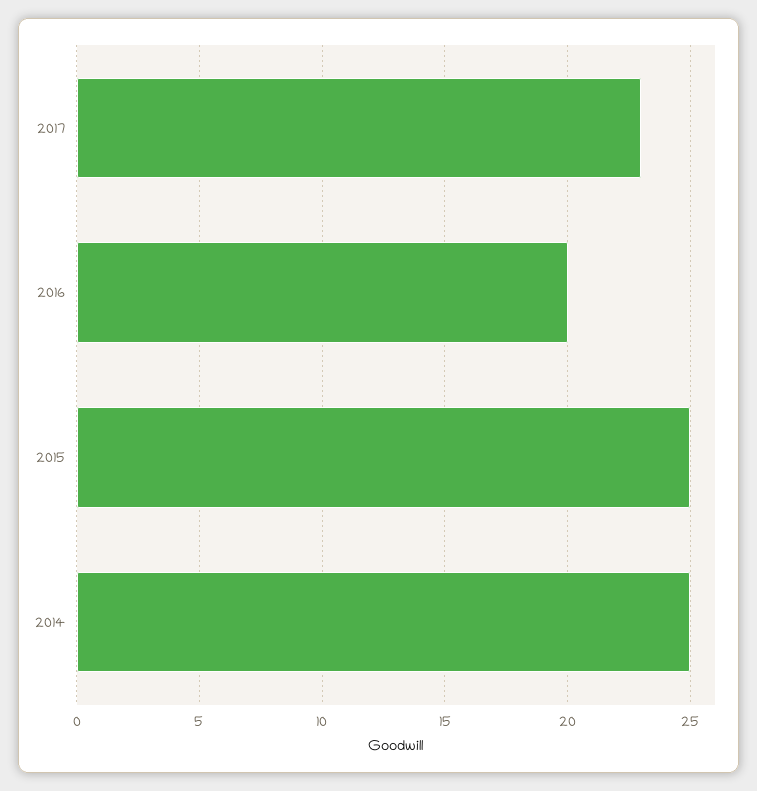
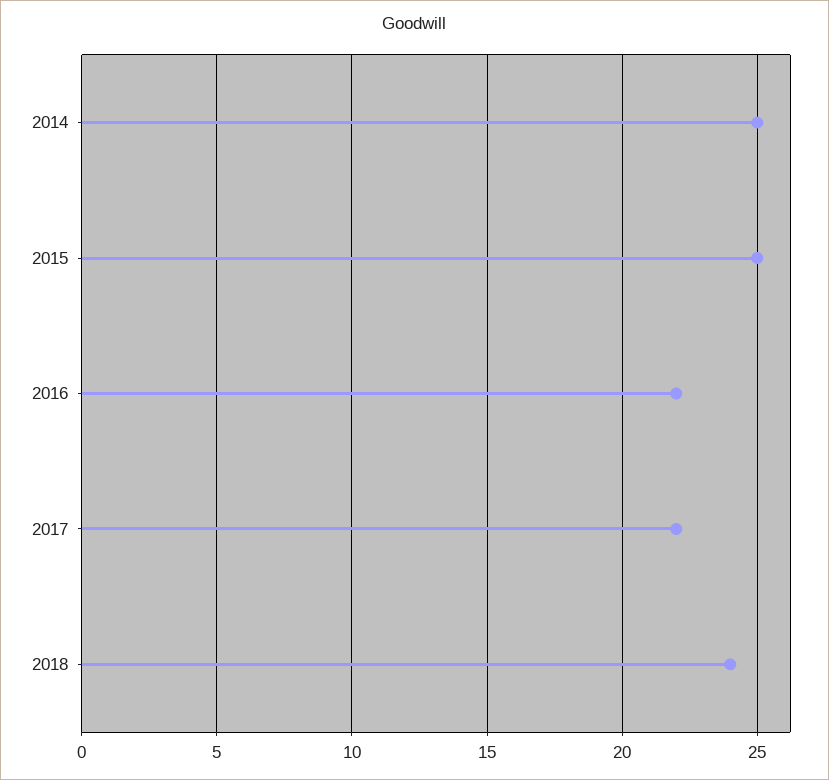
2017: 23 -> 22
2016: 20 -> 22
2018: none -> 24

